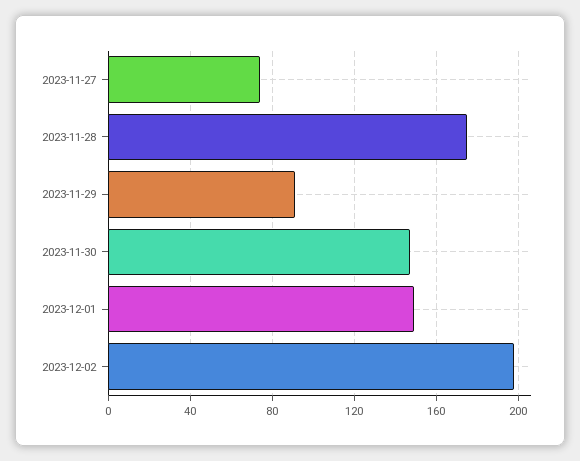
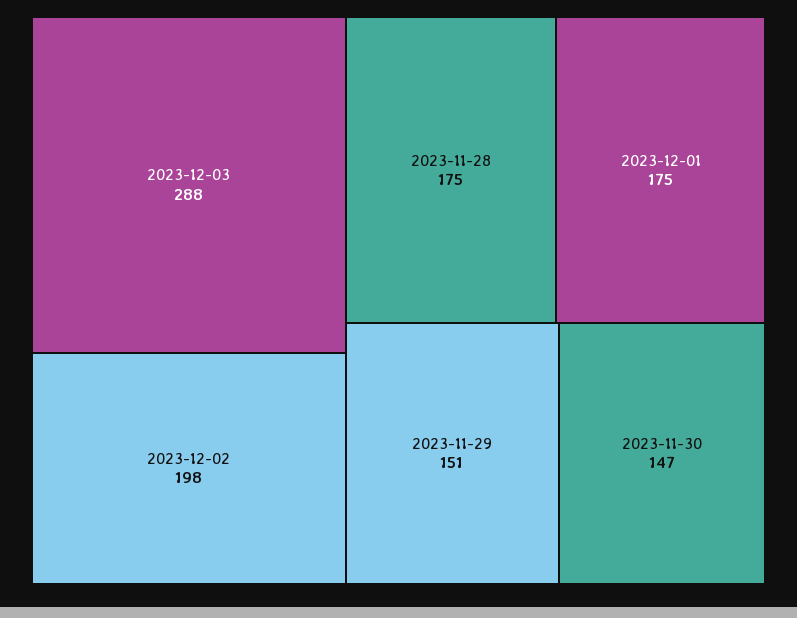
2023-11-27: 75 -> none
2023-11-29: 90 -> 151
2023-12-01: 150 -> 175
2023-12-03: none -> 288

